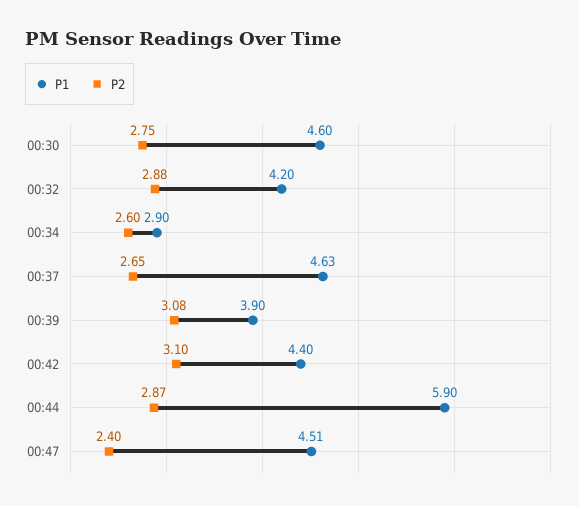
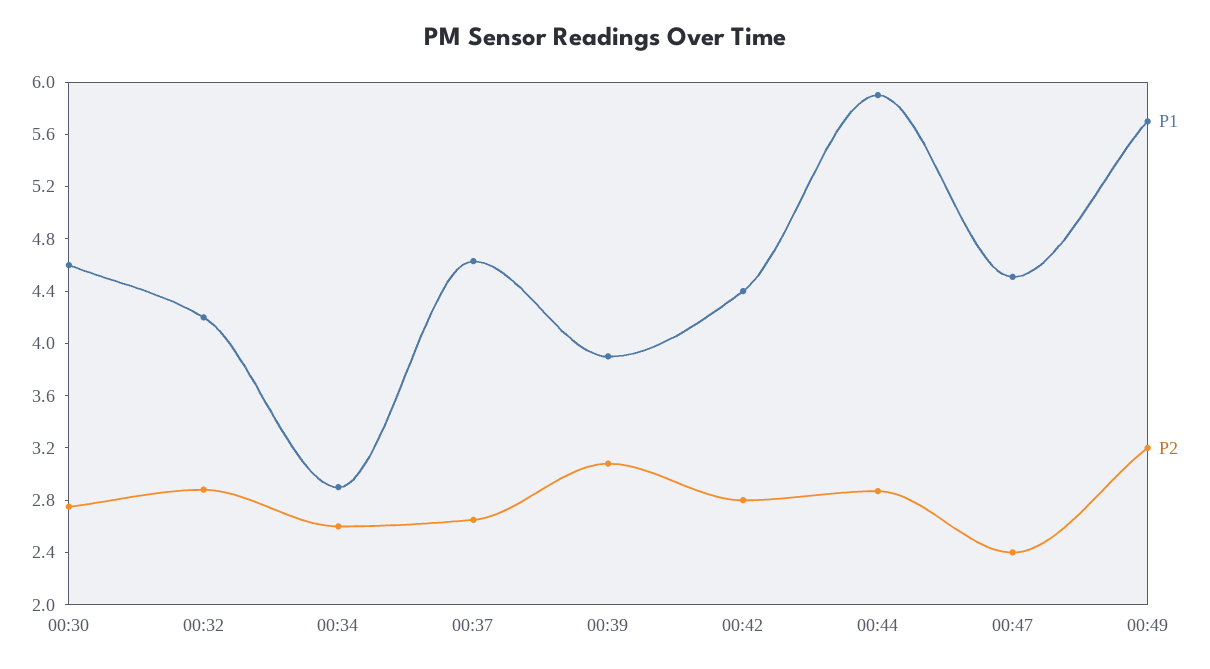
P2, 00:42: 3.1 -> 2.8
P1, 00:49: none -> 5.7
P2, 00:49: none -> 3.2

